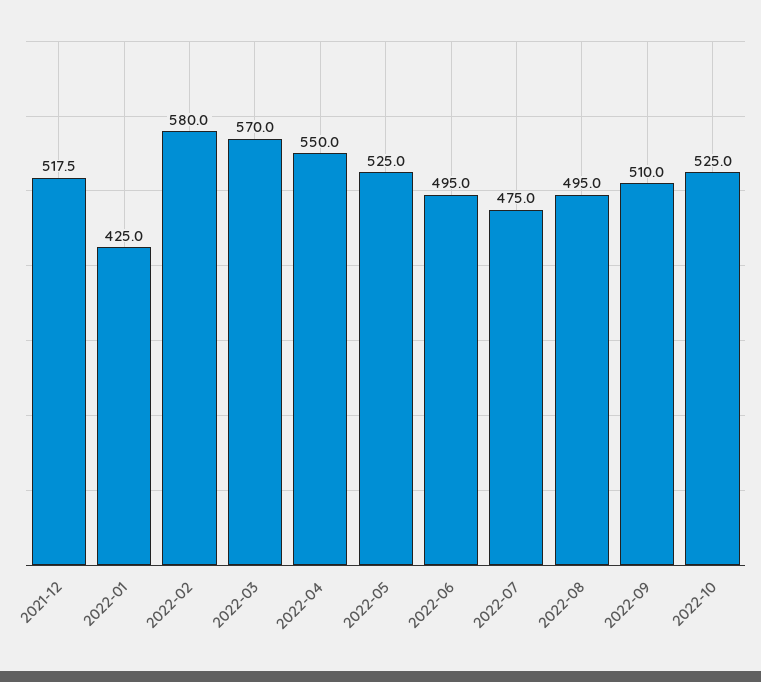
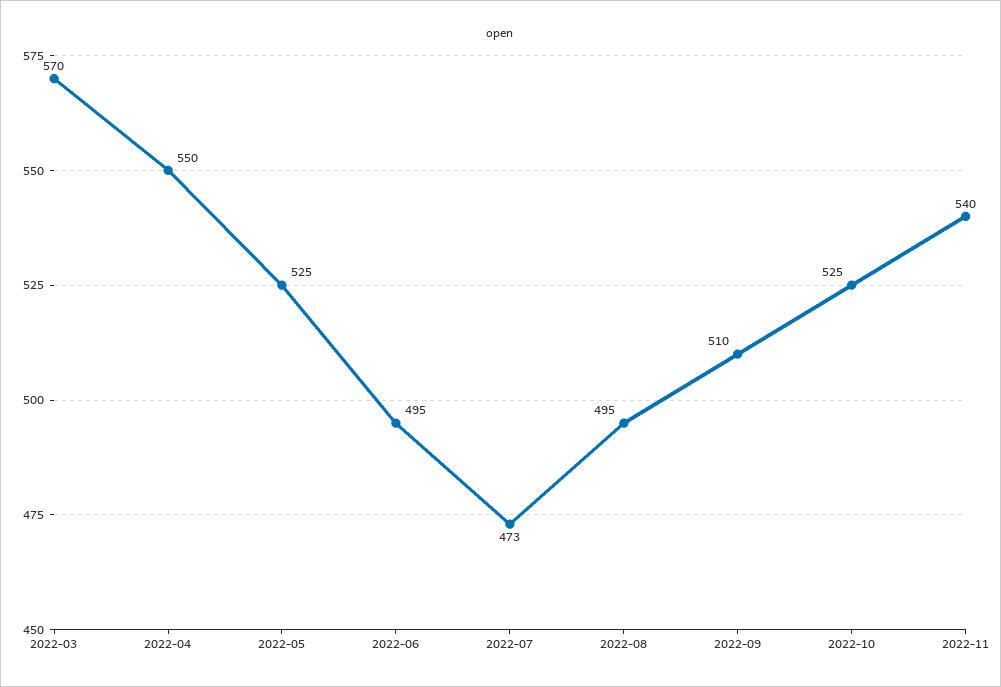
2021-12: 517.5 -> none
2022-01: 425 -> none
2022-02: 580 -> none
2022-07: 475 -> 473
2022-11: none -> 540

